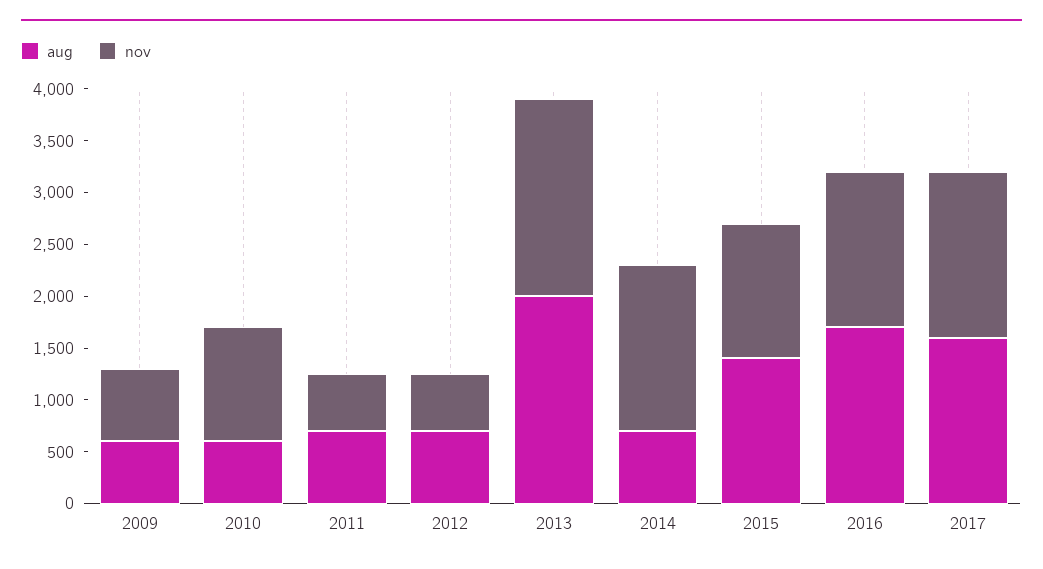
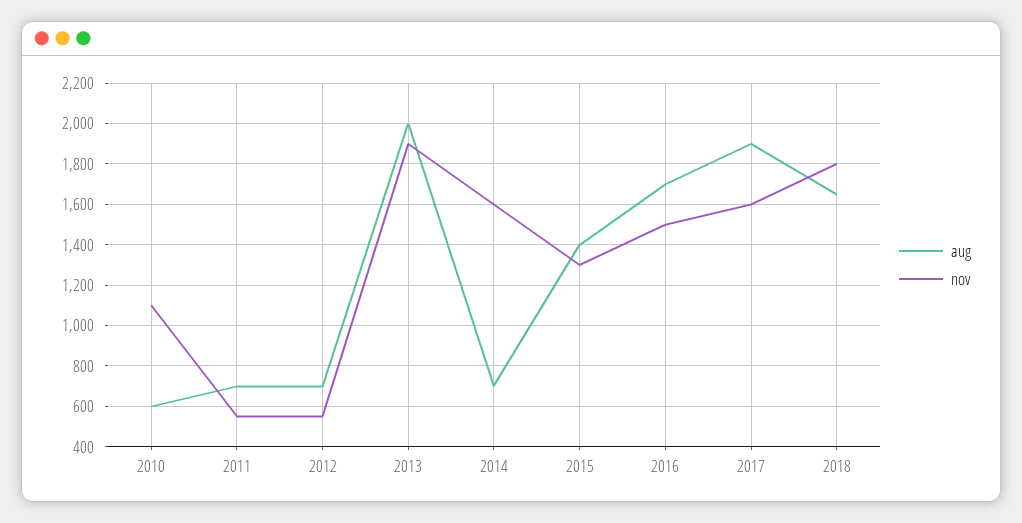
aug, 2009: 600 -> none
nov, 2009: 700 -> none
aug, 2017: 1600 -> 1900
aug, 2018: none -> 1650
nov, 2018: none -> 1800

